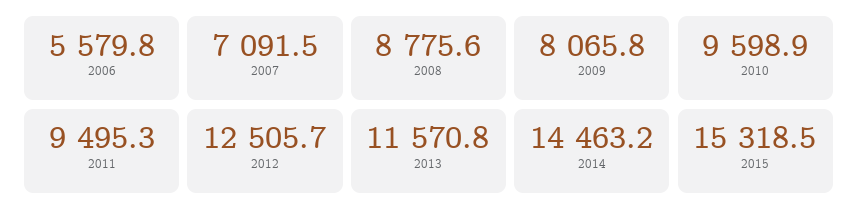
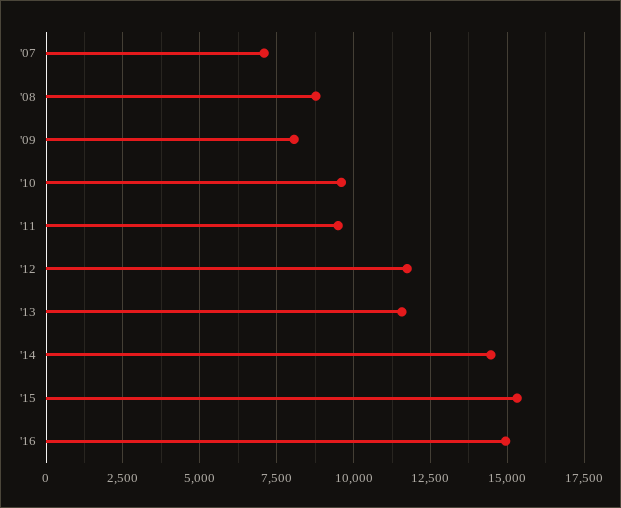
2006: 5579.8 -> none
2012: 12505.7 -> 11750
'16: none -> 15000

